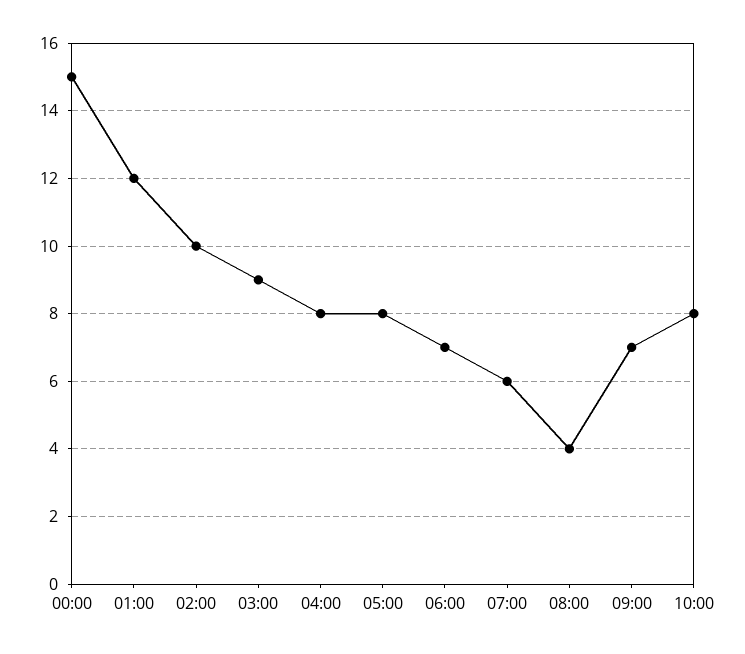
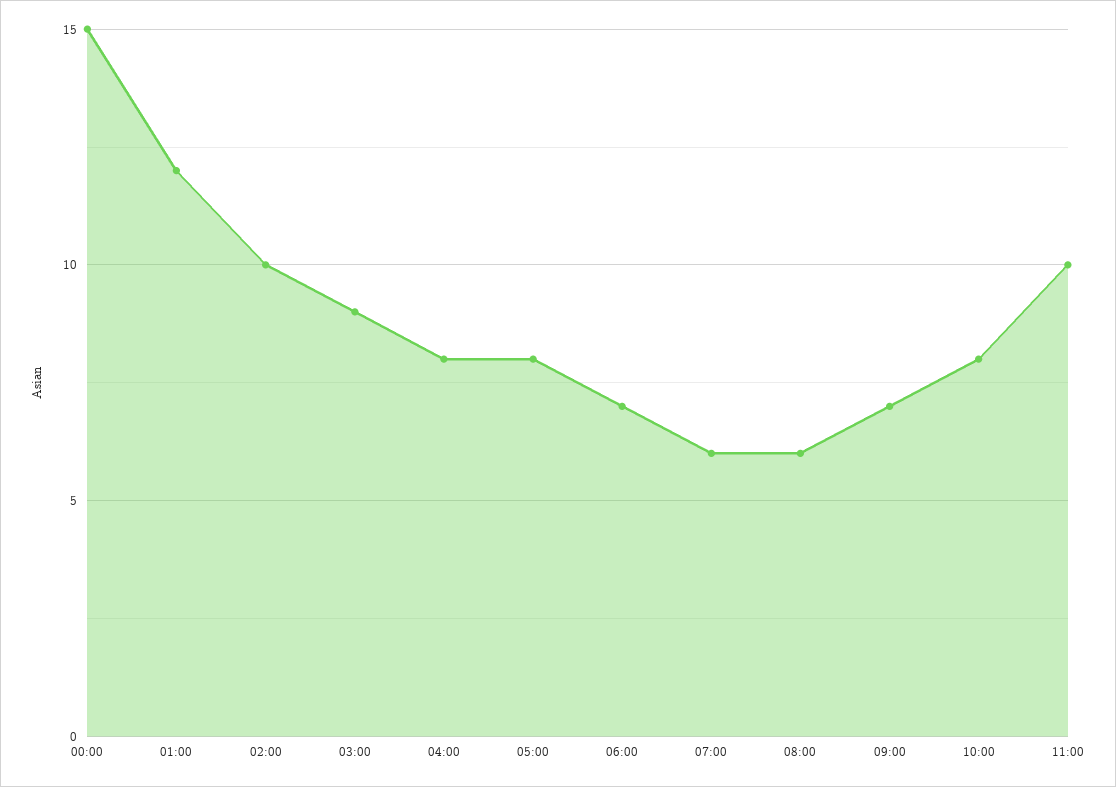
08:00: 4 -> 6
11:00: none -> 10

